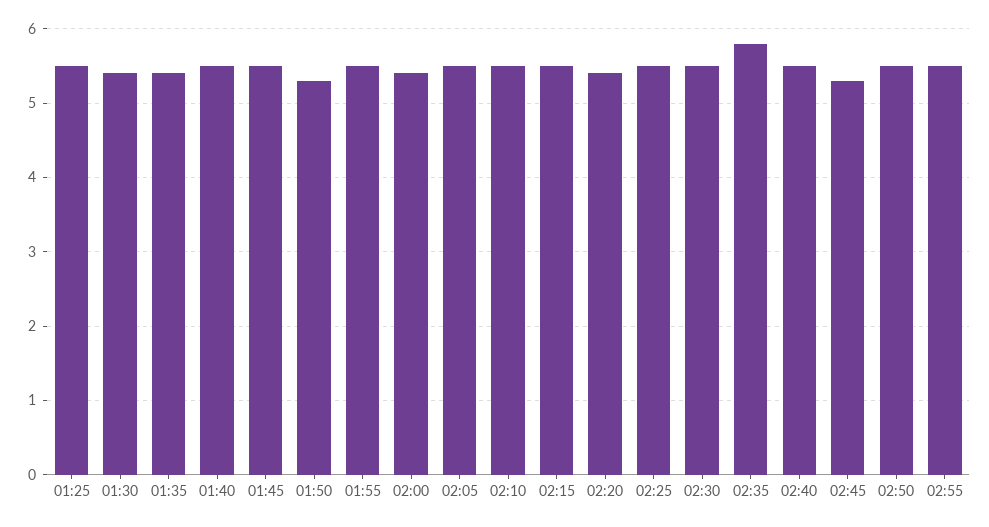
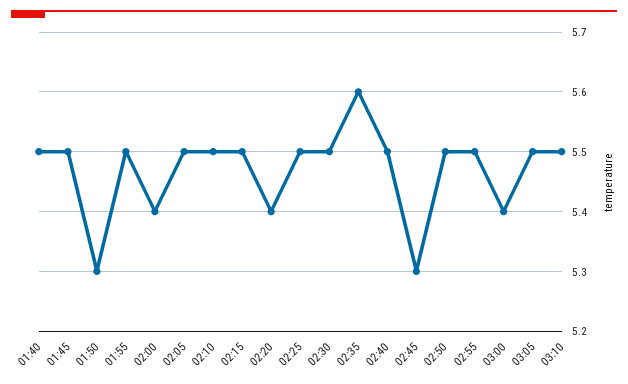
01:25: 5.5 -> none
01:30: 5.4 -> none
01:35: 5.4 -> none
02:35: 5.8 -> 5.6
03:00: none -> 5.4
03:05: none -> 5.5
03:10: none -> 5.5

